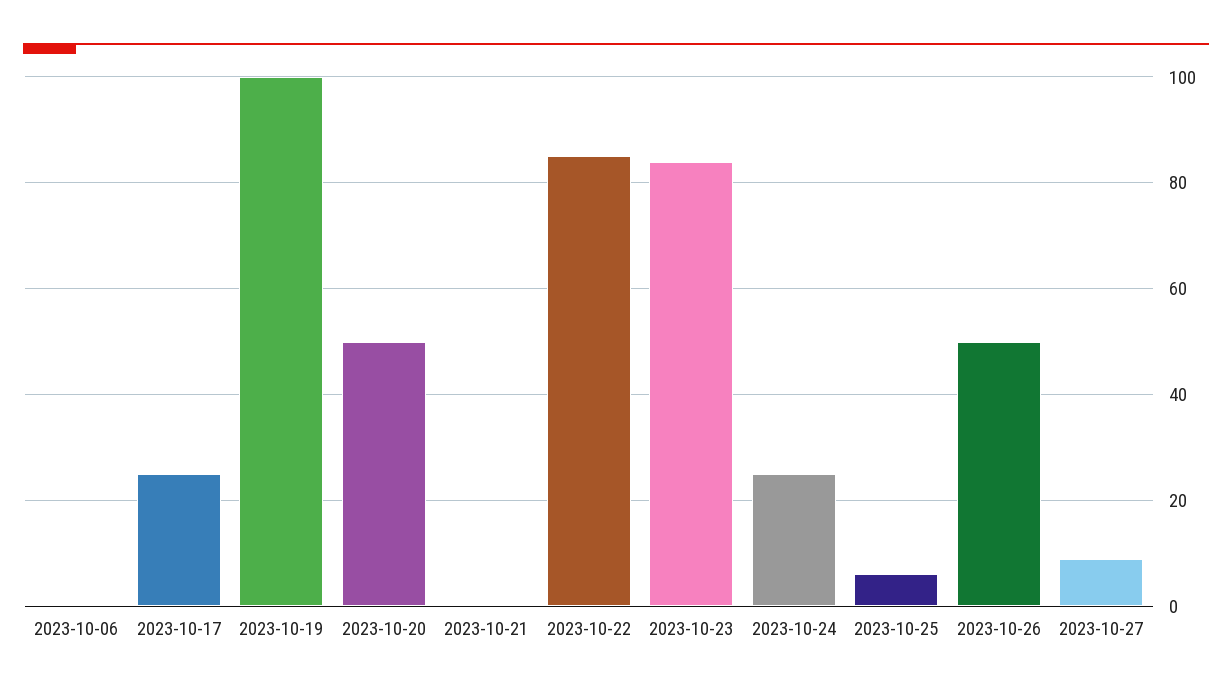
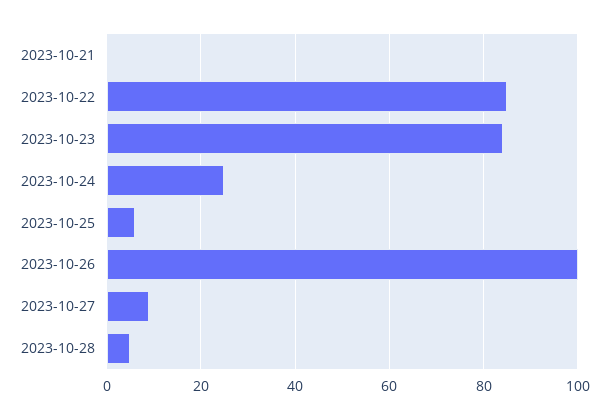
2023-10-06: 0 -> none
2023-10-17: 25 -> none
2023-10-19: 100 -> none
2023-10-20: 50 -> none
2023-10-26: 50 -> 100
2023-10-28: none -> 5

